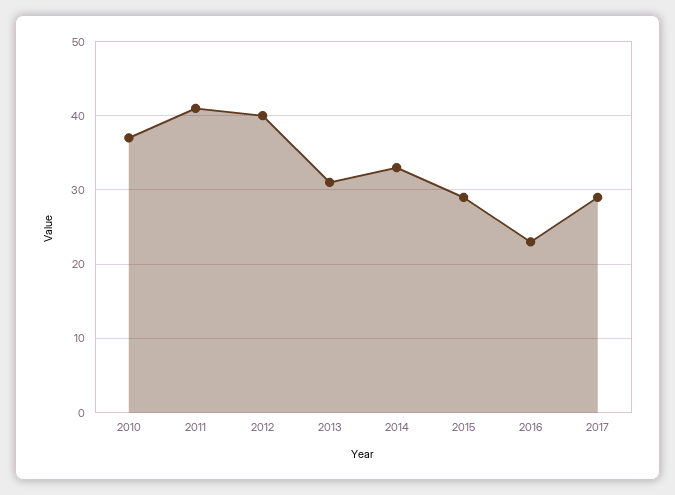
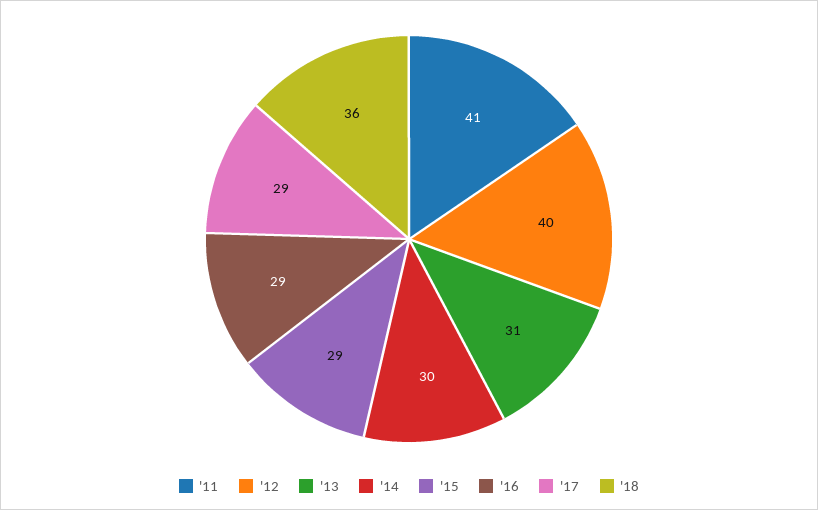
2010: 37 -> none
2014: 33 -> 30
2016: 23 -> 29
'18: none -> 36

